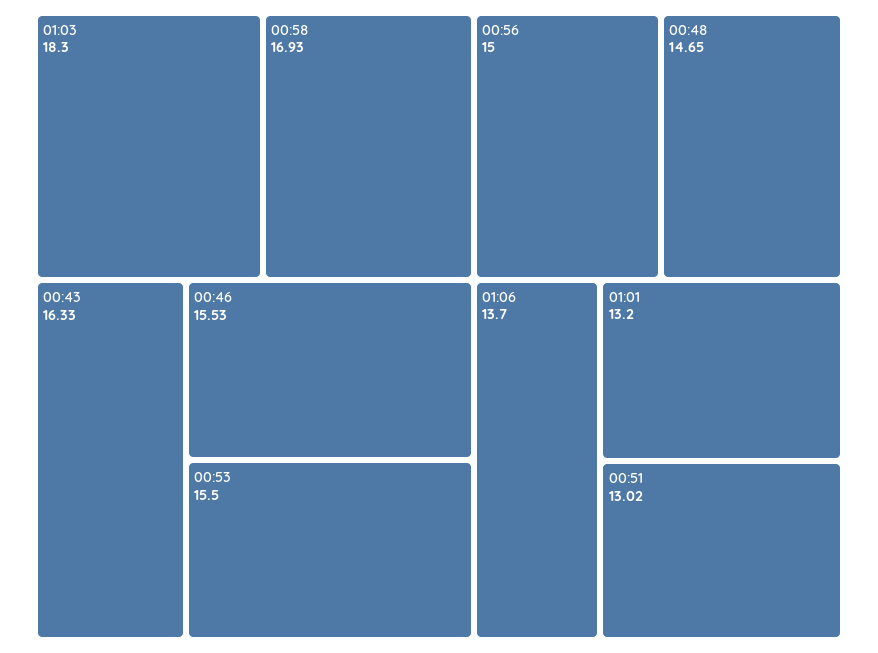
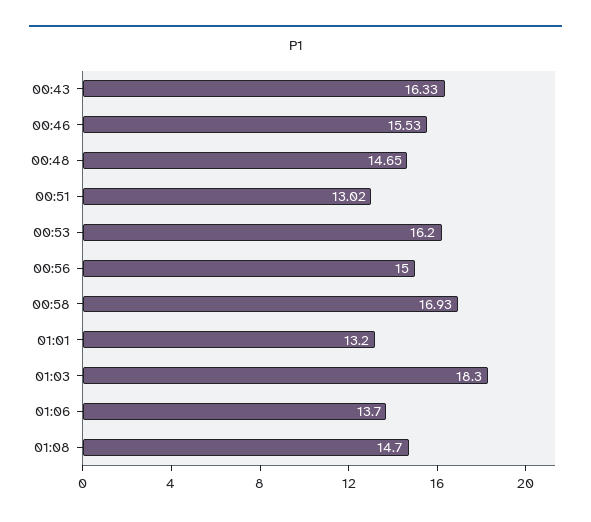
00:53: 15.5 -> 16.2
01:08: none -> 14.7

